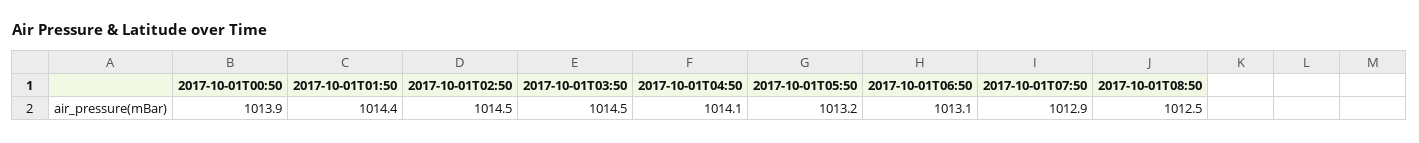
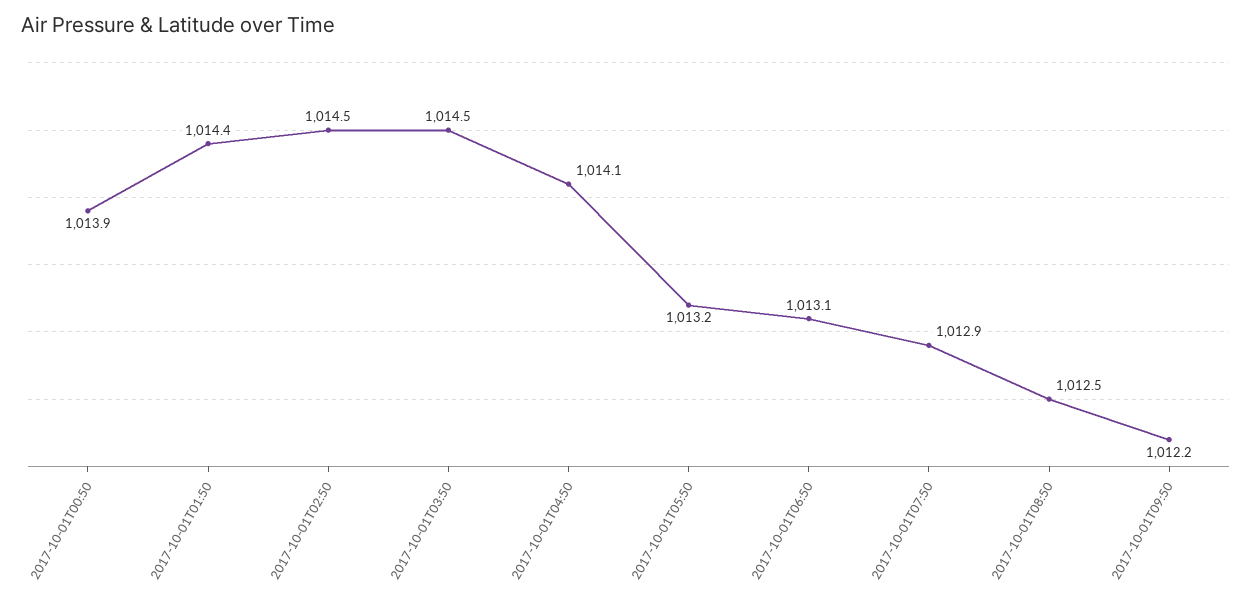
2017-10-01T09:50: none -> 1012.2

